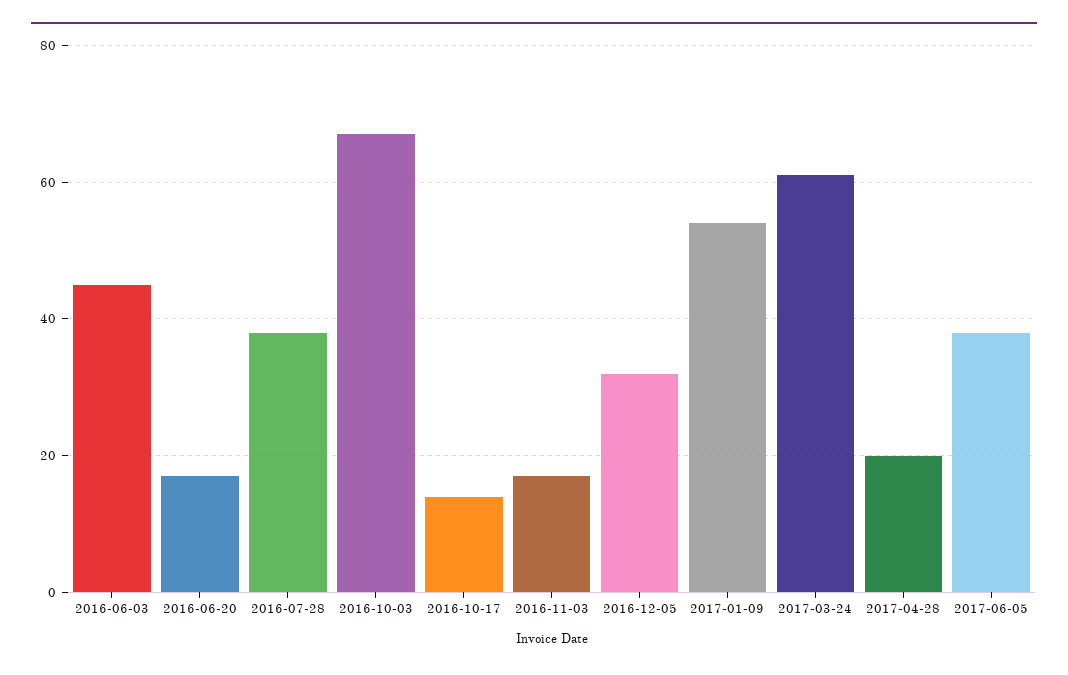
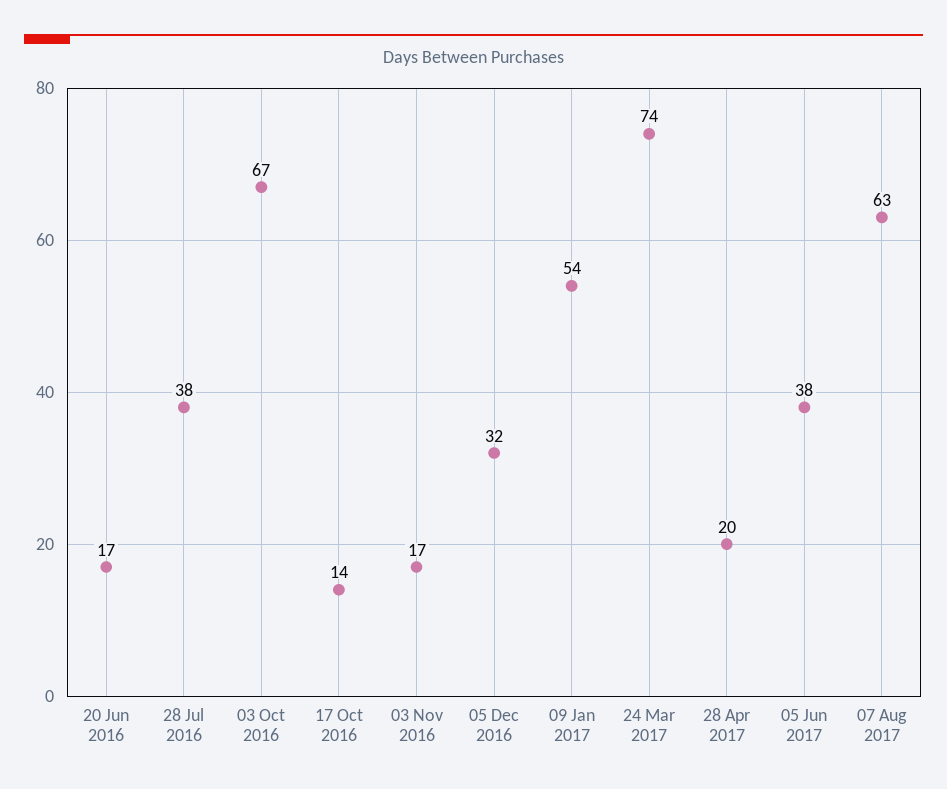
2016-06-03: 45 -> none
2017-03-24: 60 -> 74
07 Aug 2017: none -> 63

